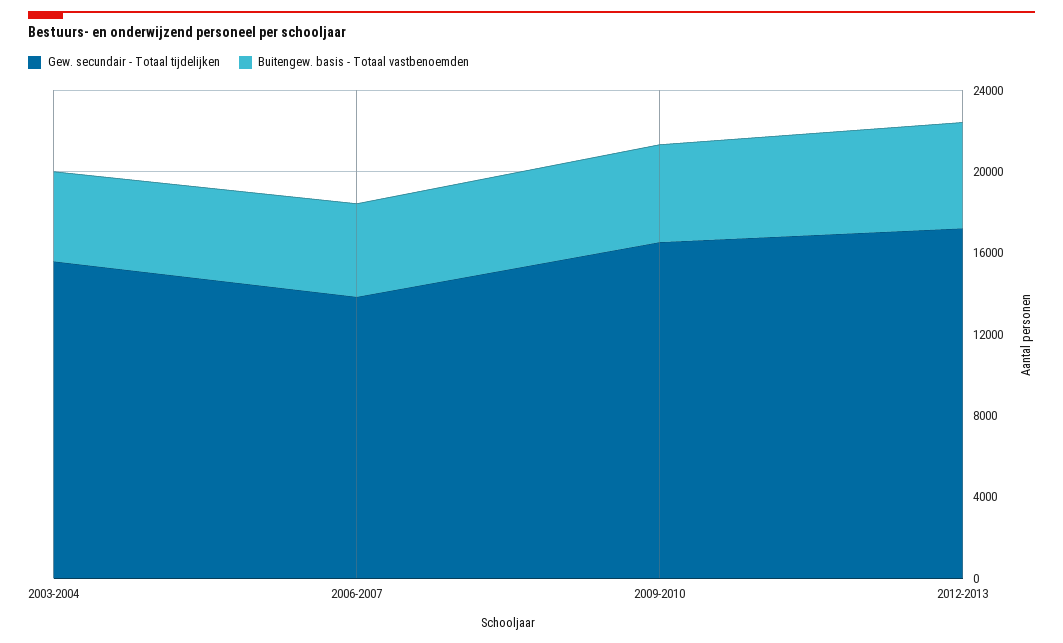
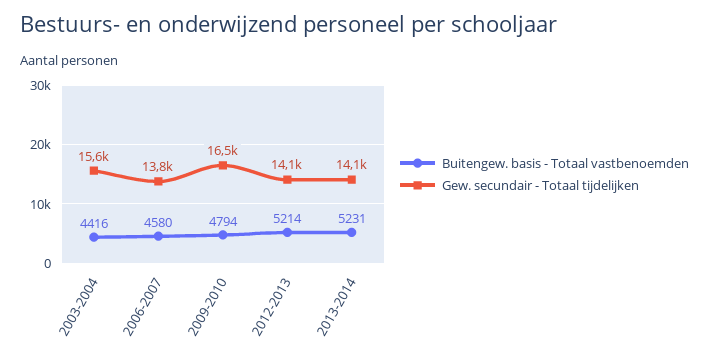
Gew. secundair - Totaal tijdelijken, 2012-2013: 17000 -> 14100
Buitengew. basis - Totaal vastbenoemden, 2013-2014: none -> 5231
Gew. secundair - Totaal tijdelijken, 2013-2014: none -> 14100

